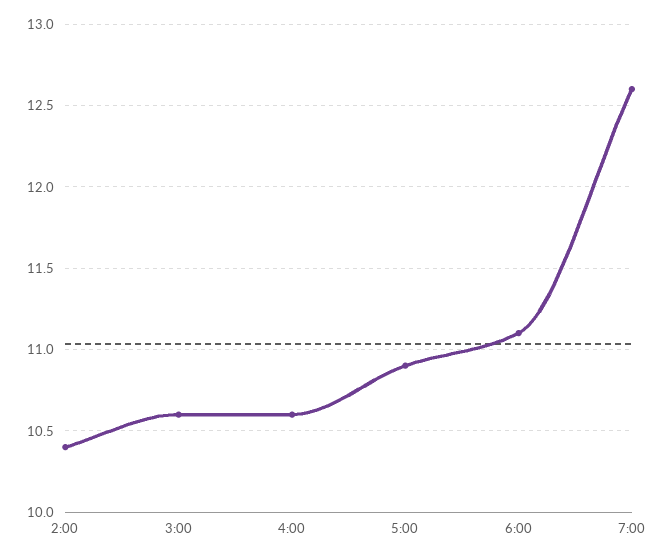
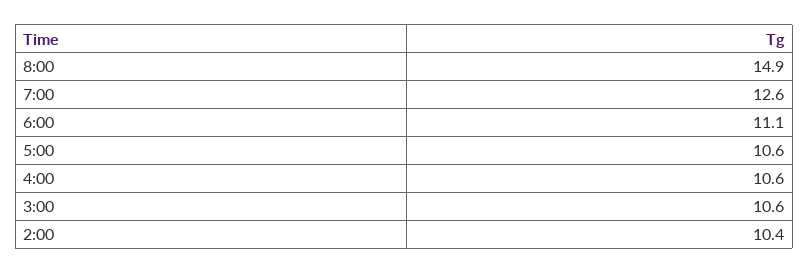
5:00: 10.9 -> 10.6
8:00: none -> 14.9

